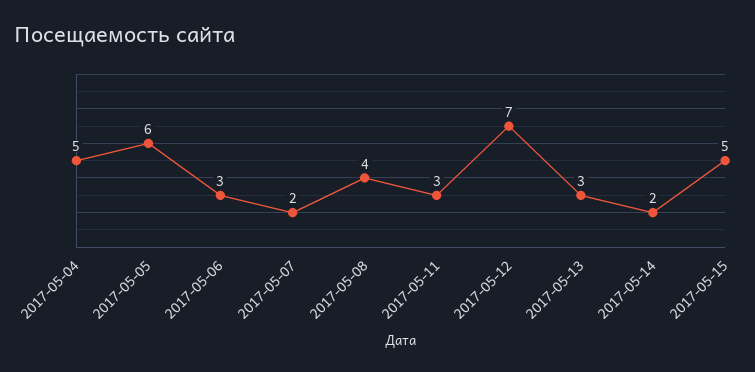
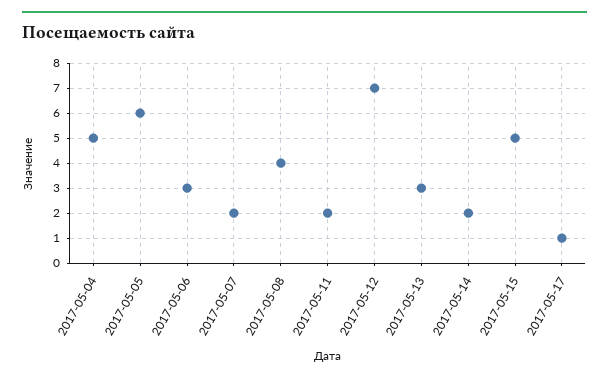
2017-05-11: 3 -> 2
2017-05-17: none -> 1

